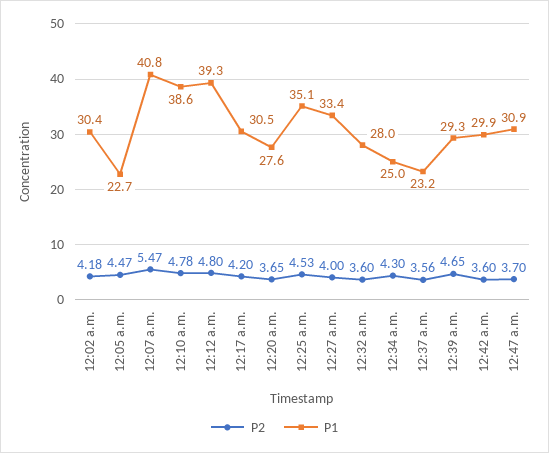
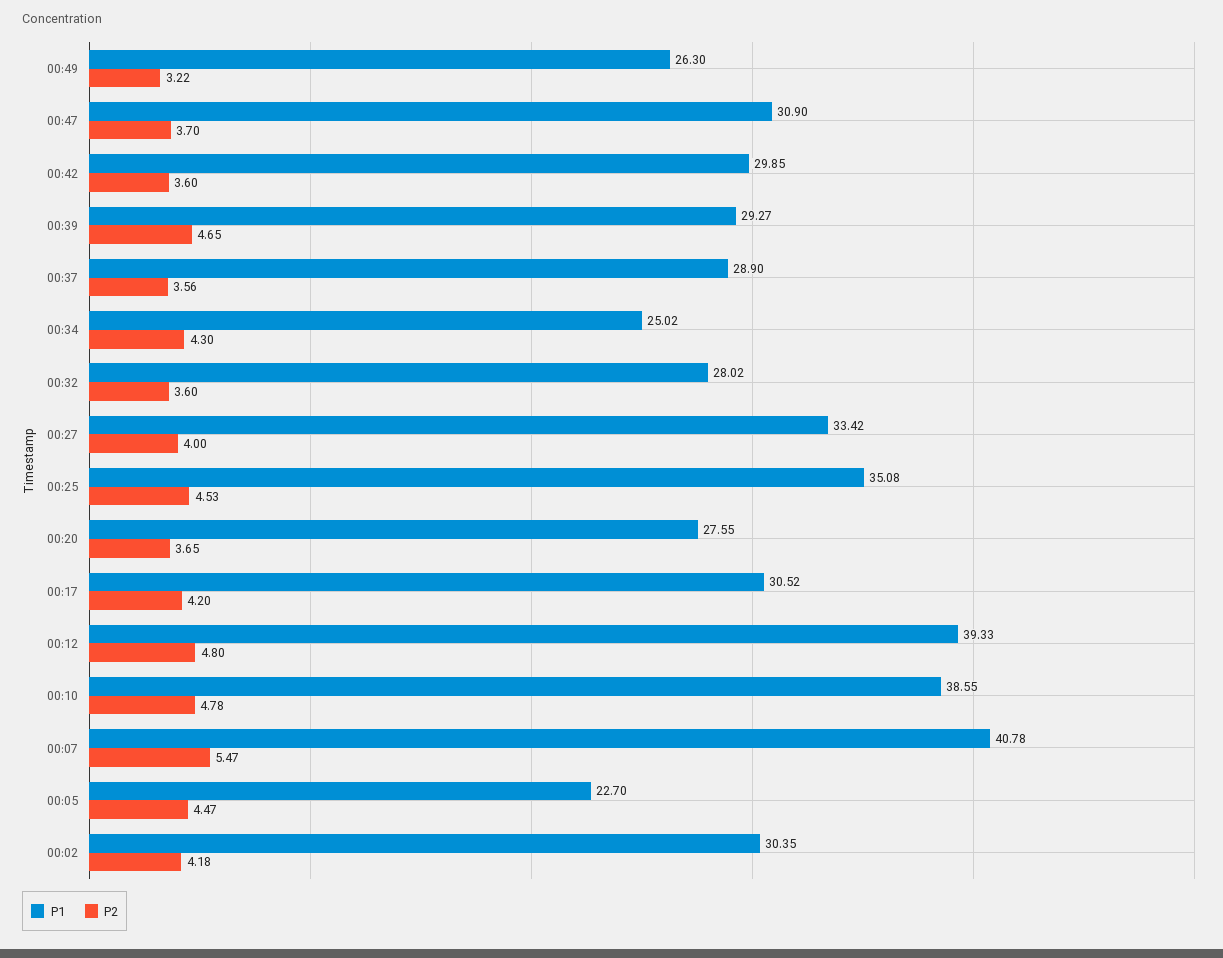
P1, 12:37 a.m.: 23.2 -> 28.9
P1, 00:49: none -> 26.3
P2, 00:49: none -> 3.22

